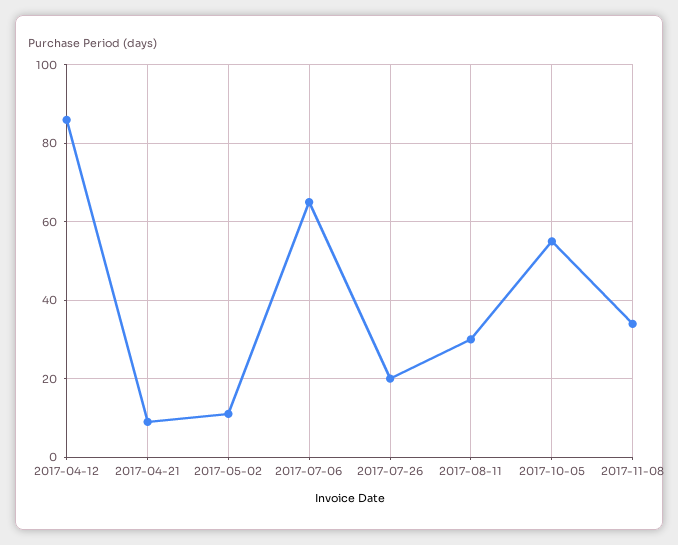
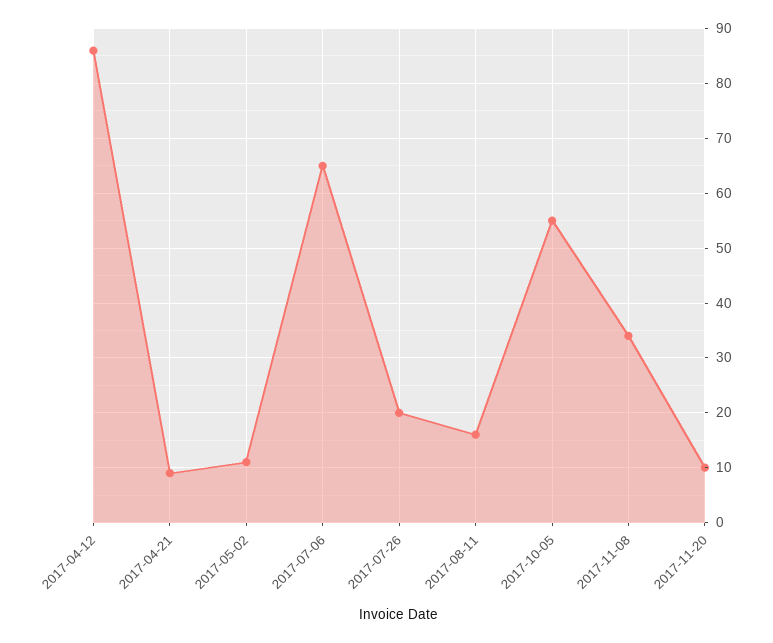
2017-08-11: 30 -> 15
2017-11-20: none -> 10

